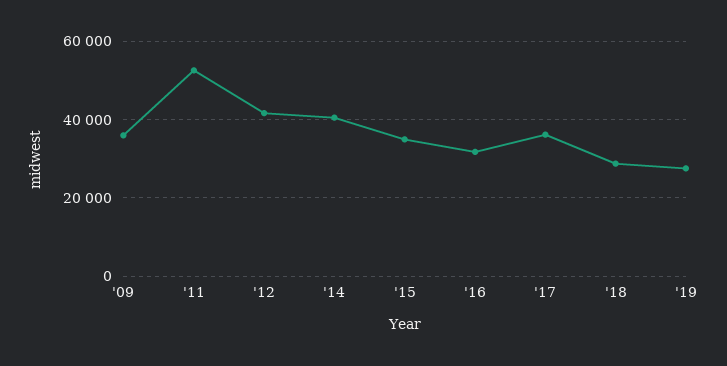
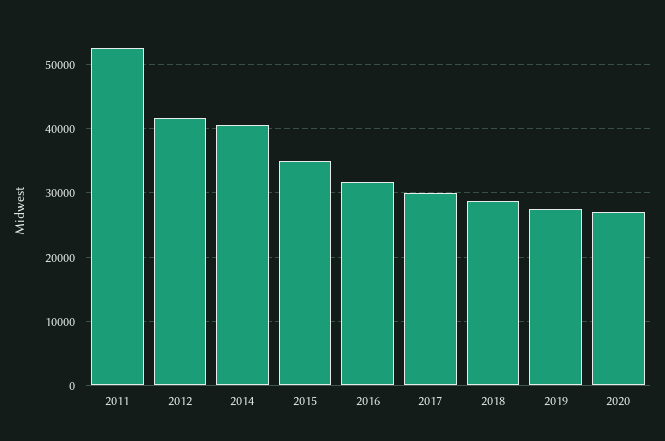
'09: 36000 -> none
'17: 36000 -> 30000
2020: none -> 27000

